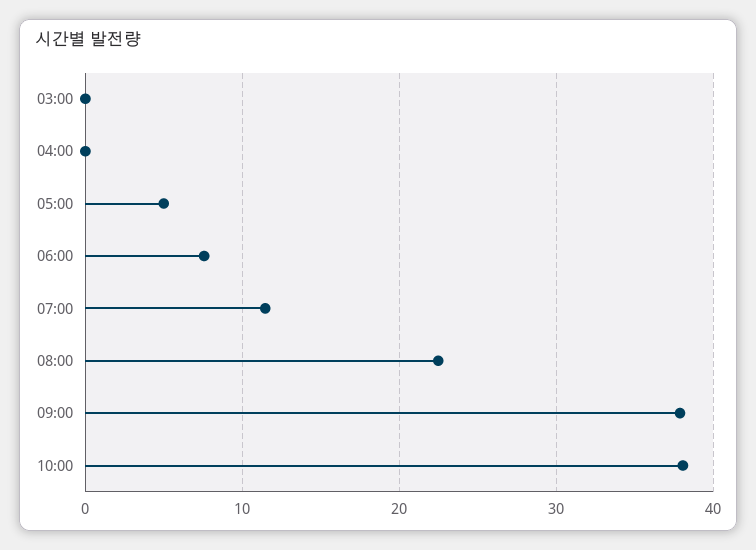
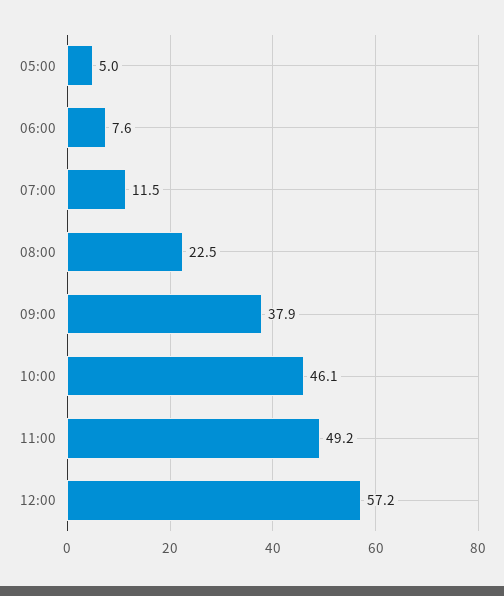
03:00: 0 -> none
04:00: 0 -> none
10:00: 38 -> 46.1
11:00: none -> 49.2
12:00: none -> 57.2

